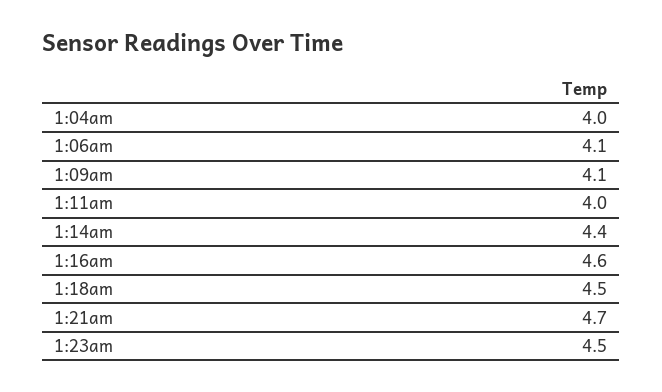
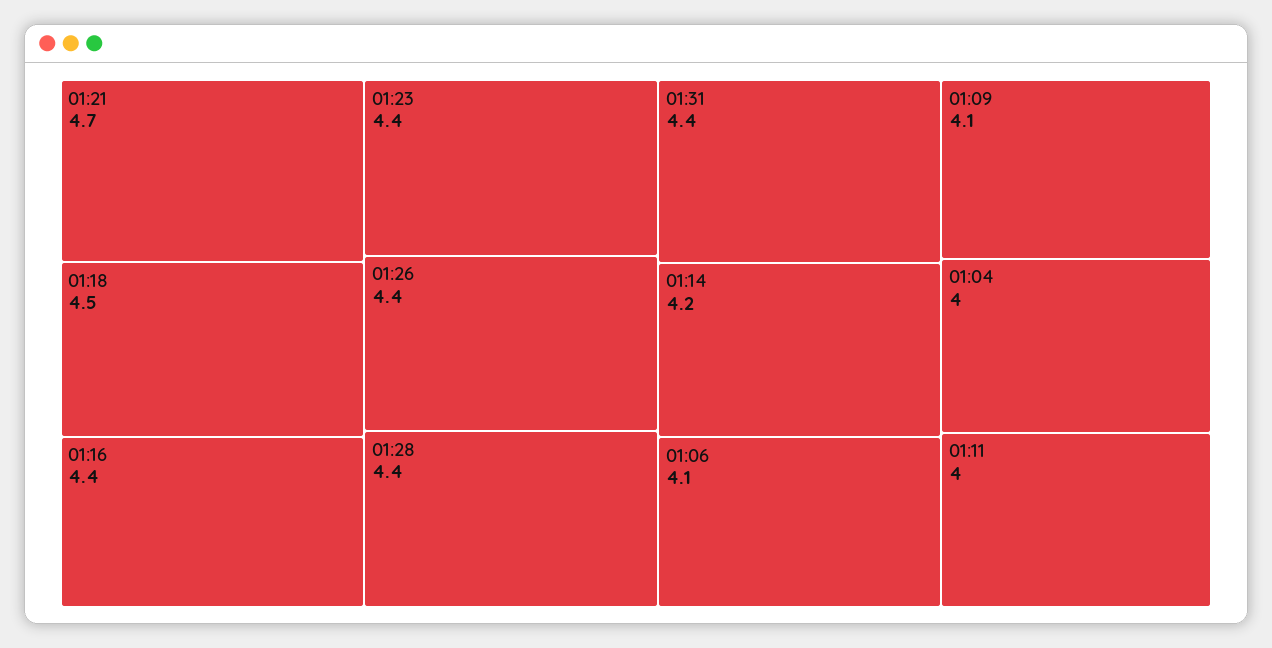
1:14am: 4.4 -> 4.2
1:16am: 4.6 -> 4.4
1:23am: 4.5 -> 4.4
01:26: none -> 4.4
01:28: none -> 4.4
01:31: none -> 4.4

